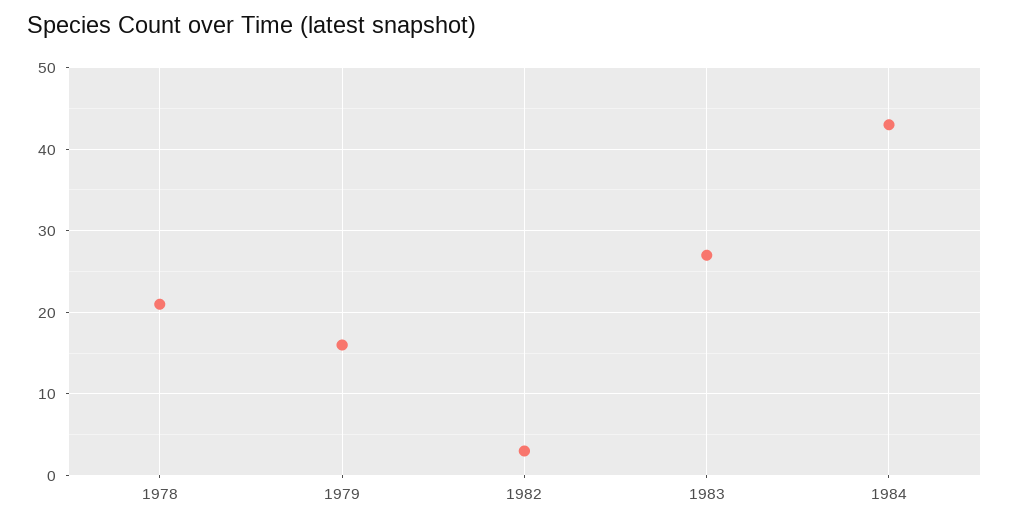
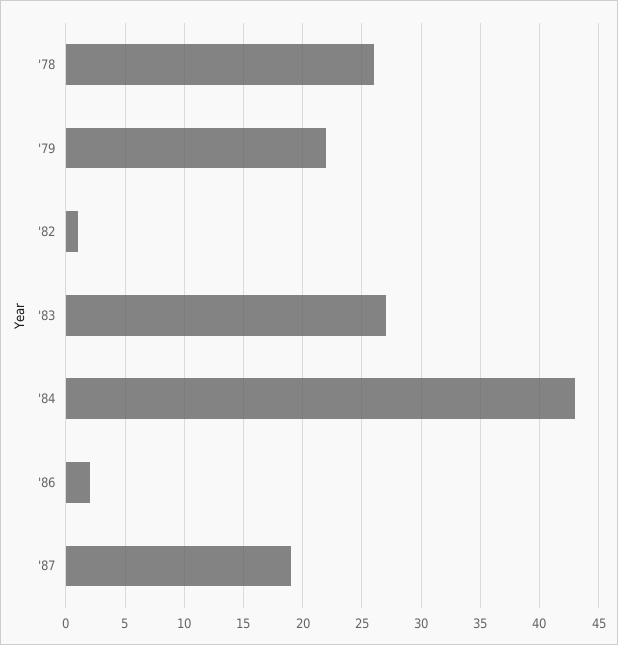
1978: 21 -> 26
1979: 16 -> 22
1982: 3 -> 1
'86: none -> 2
'87: none -> 19

